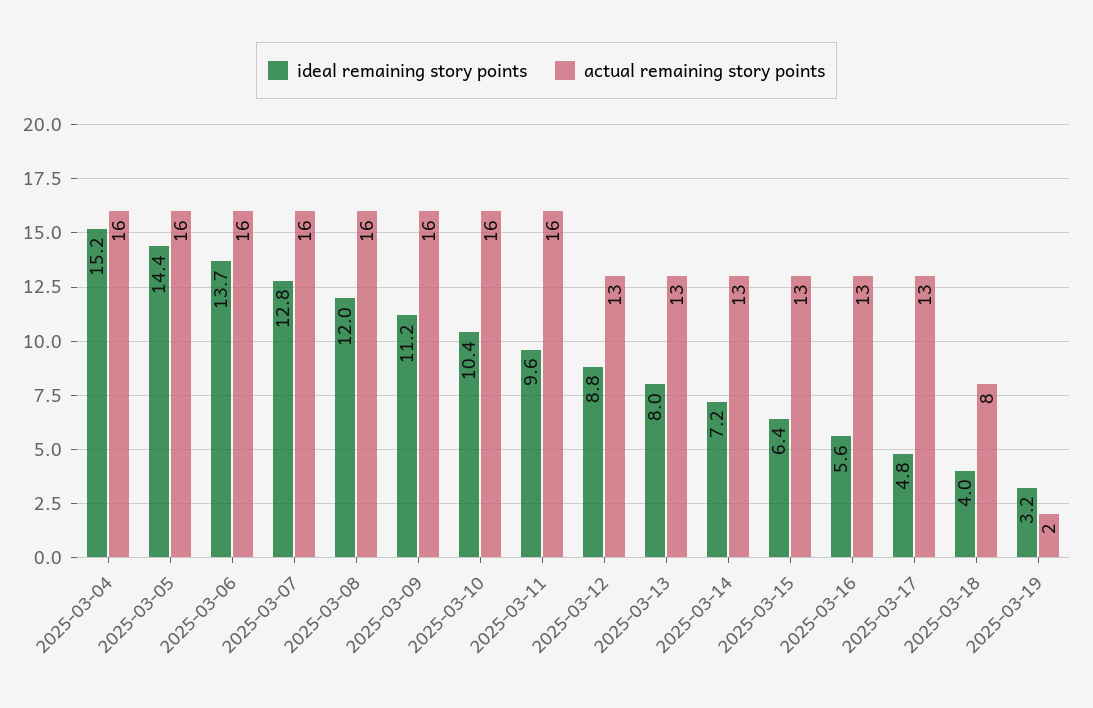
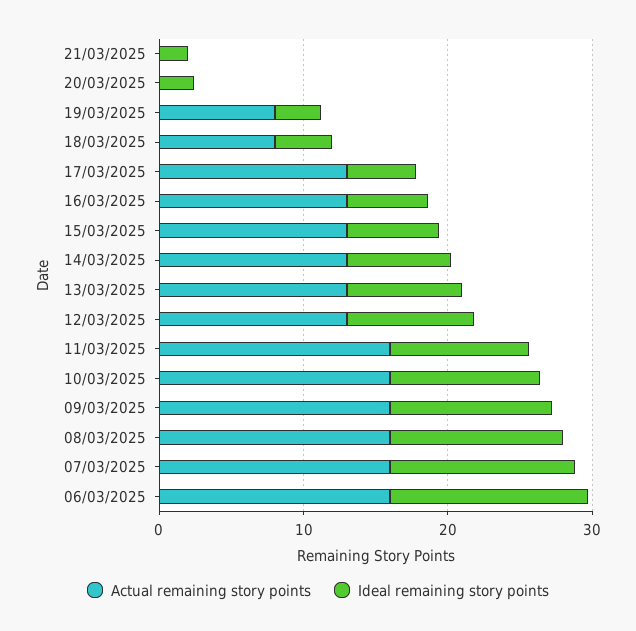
ideal remaining story points, 2025-03-04: 15.2 -> none
actual remaining story points, 2025-03-04: 16 -> none
ideal remaining story points, 2025-03-05: 14.4 -> none
actual remaining story points, 2025-03-05: 16 -> none
actual remaining story points, 2025-03-19: 2 -> 8
actual remaining story points, 21/03/2025: none -> 0
ideal remaining story points, 21/03/2025: none -> 2
actual remaining story points, 20/03/2025: none -> 0
ideal remaining story points, 20/03/2025: none -> 2

